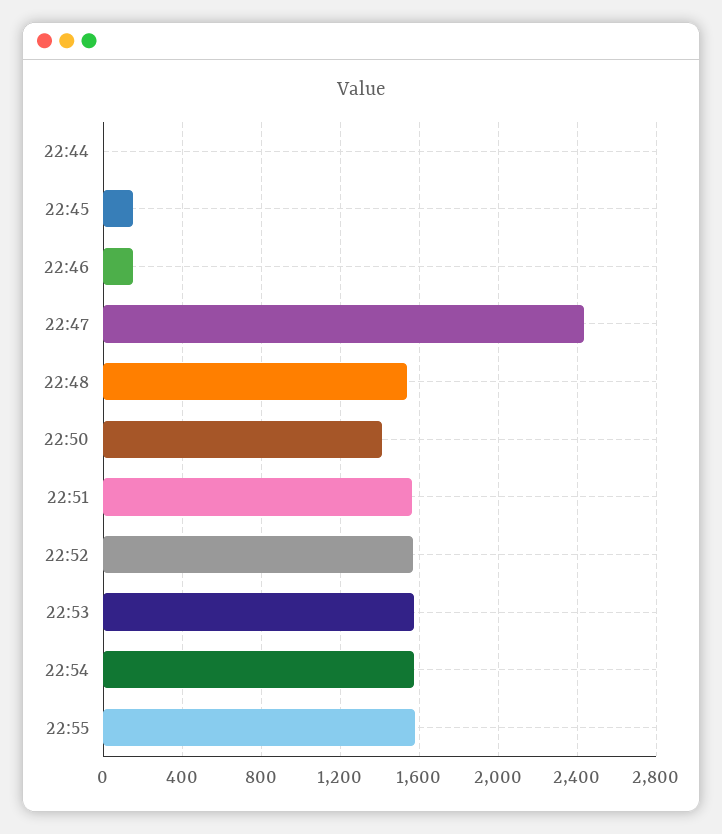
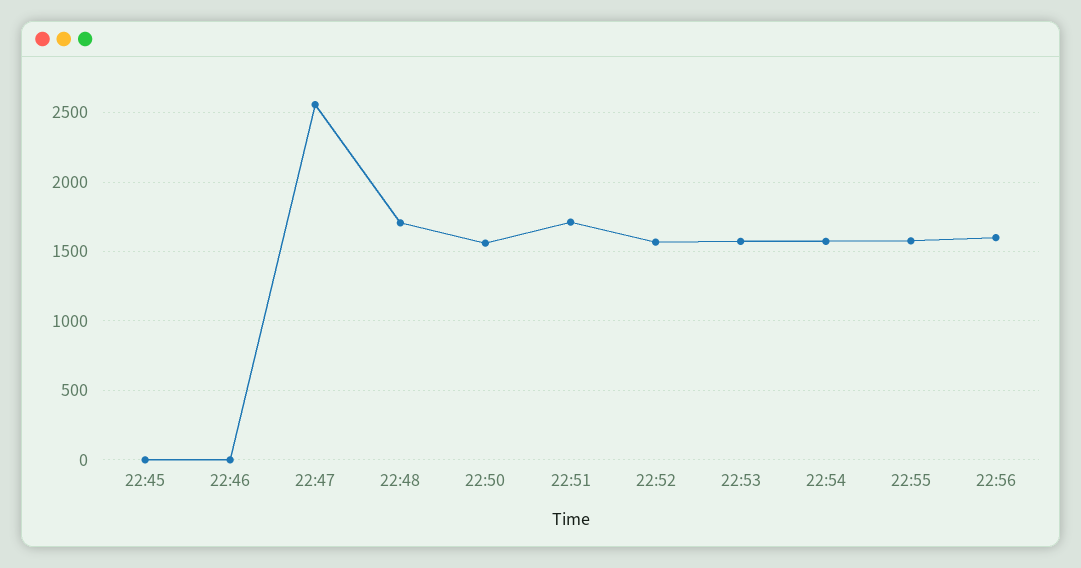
22:44: 0 -> none
22:45: 150 -> 0
22:46: 150 -> 0
22:47: 2450 -> 2550
22:48: 1550 -> 1700
22:50: 1400 -> 1550
22:51: 1550 -> 1700
22:56: none -> 1600

